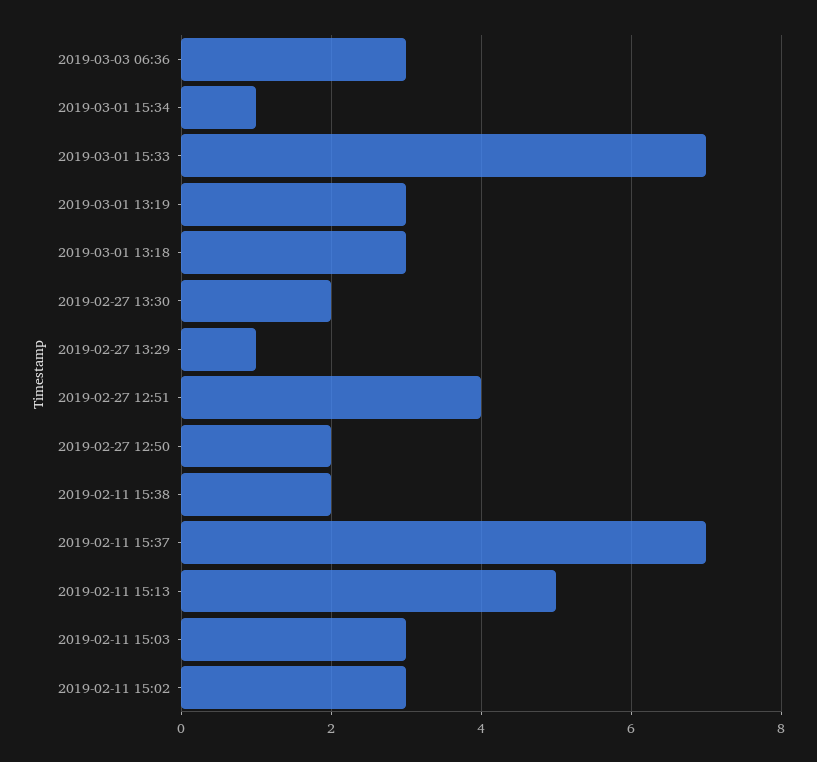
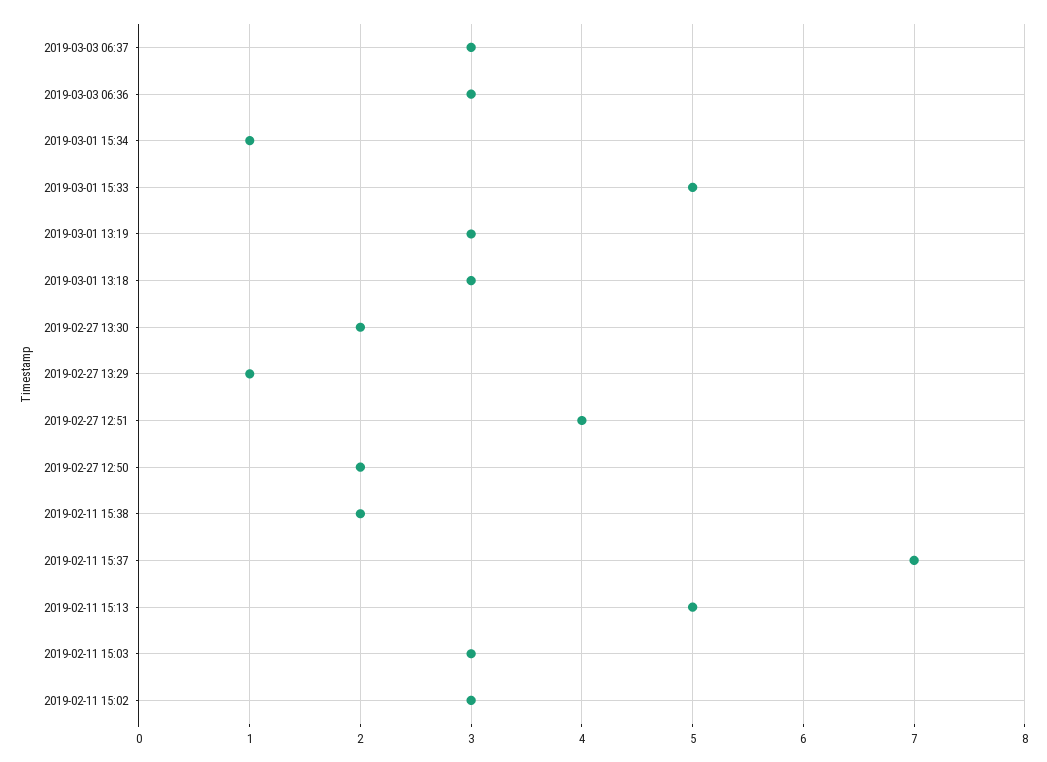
2019-03-01 15:33: 7 -> 5
2019-03-03 06:37: none -> 3

